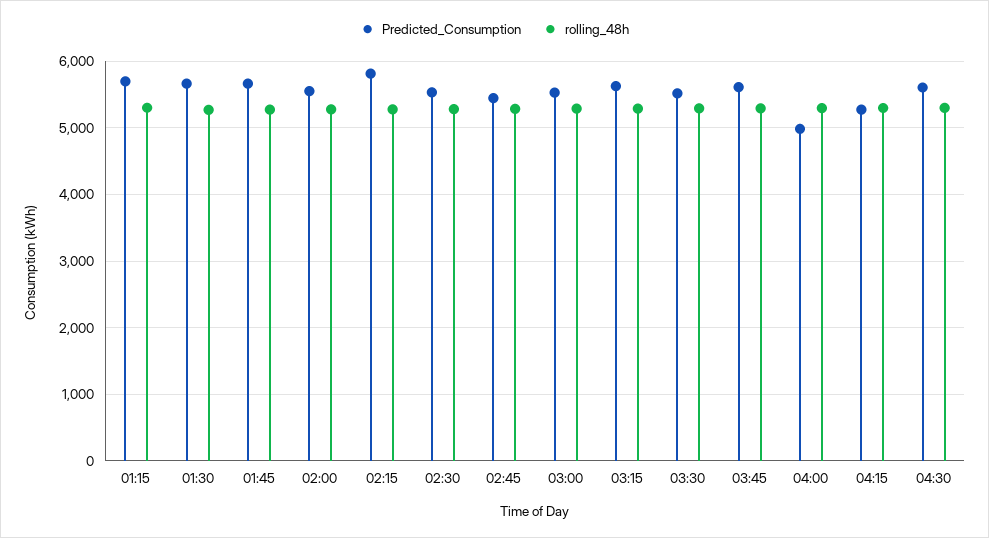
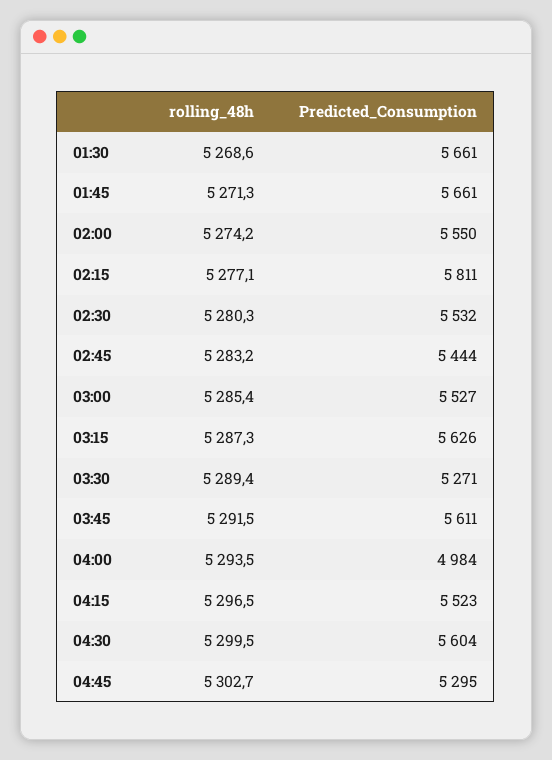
Predicted_Consumption, 01:15: 5700 -> none
rolling_48h, 01:15: 5300 -> none
Predicted_Consumption, 03:30: 5500 -> 5271
Predicted_Consumption, 04:15: 5300 -> 5523
rolling_48h, 04:45: none -> 5302.7
Predicted_Consumption, 04:45: none -> 5295

